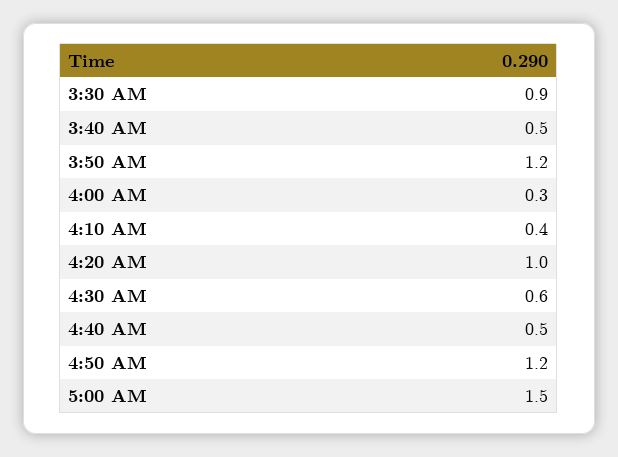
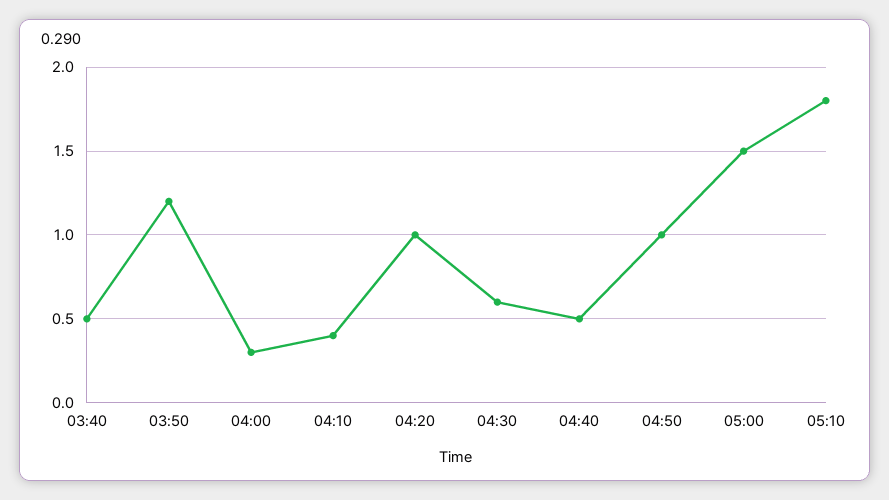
3:30 AM: 0.9 -> none
4:50 AM: 1.2 -> 1
05:10: none -> 1.8

